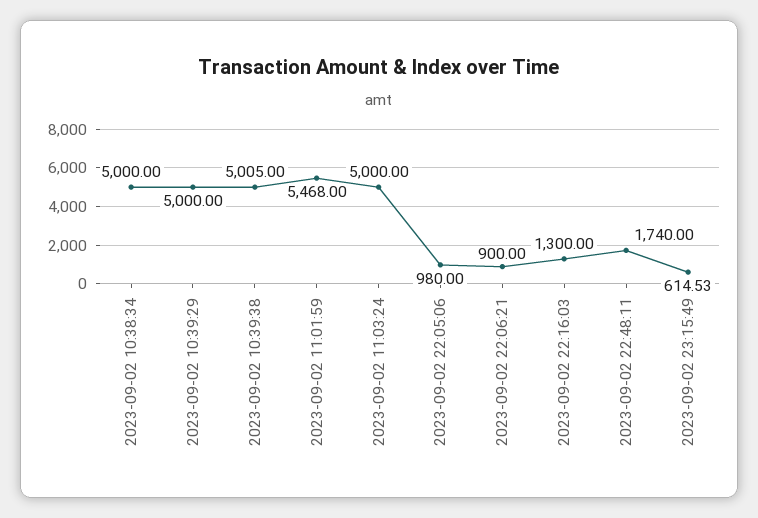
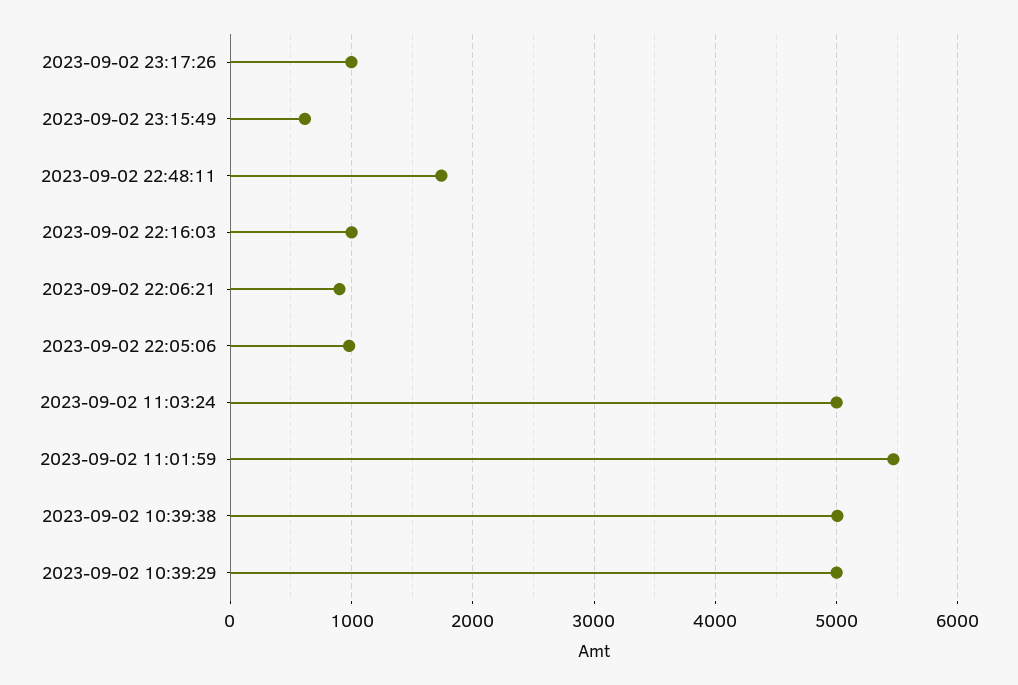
2023-09-02 10:38:34: 5000 -> none
2023-09-02 22:16:03: 1300 -> 1000
2023-09-02 23:17:26: none -> 1000

